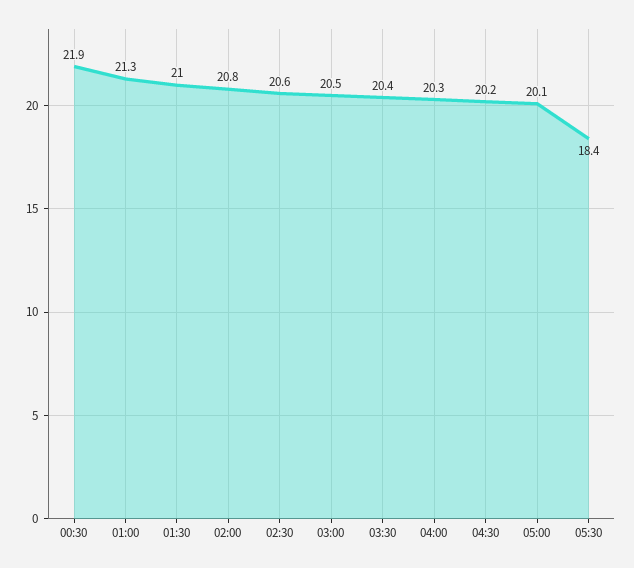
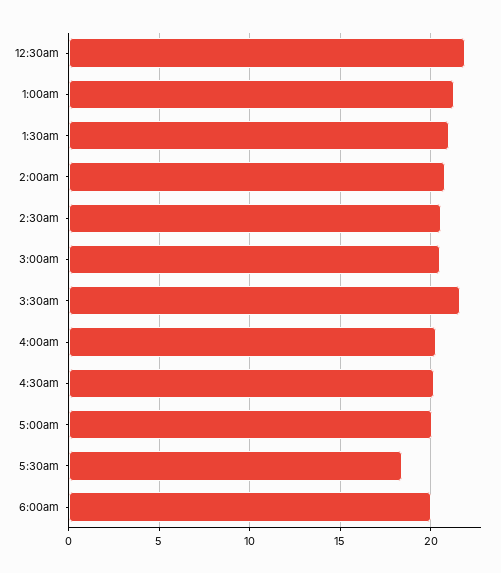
03:30: 20.4 -> 21.5
6:00am: none -> 20

